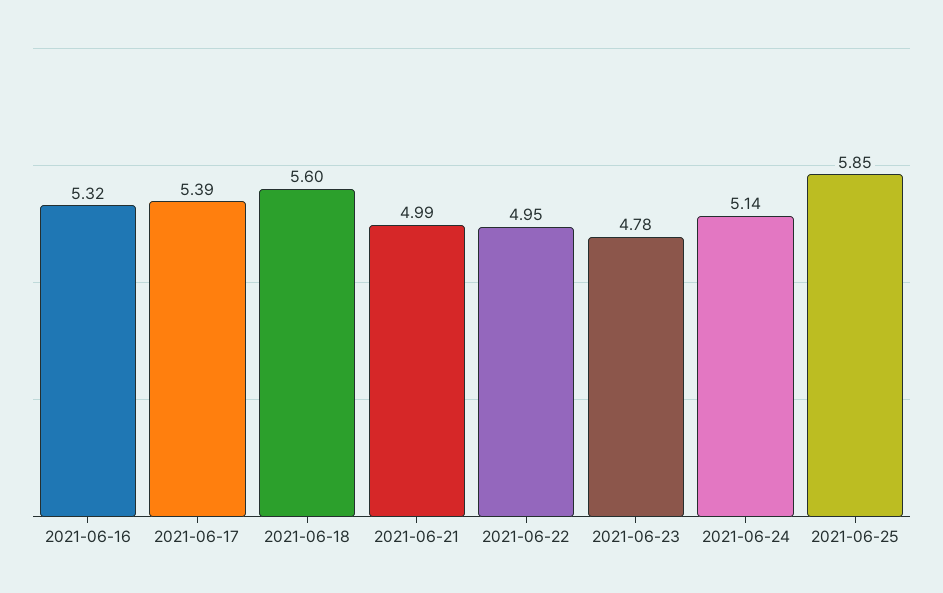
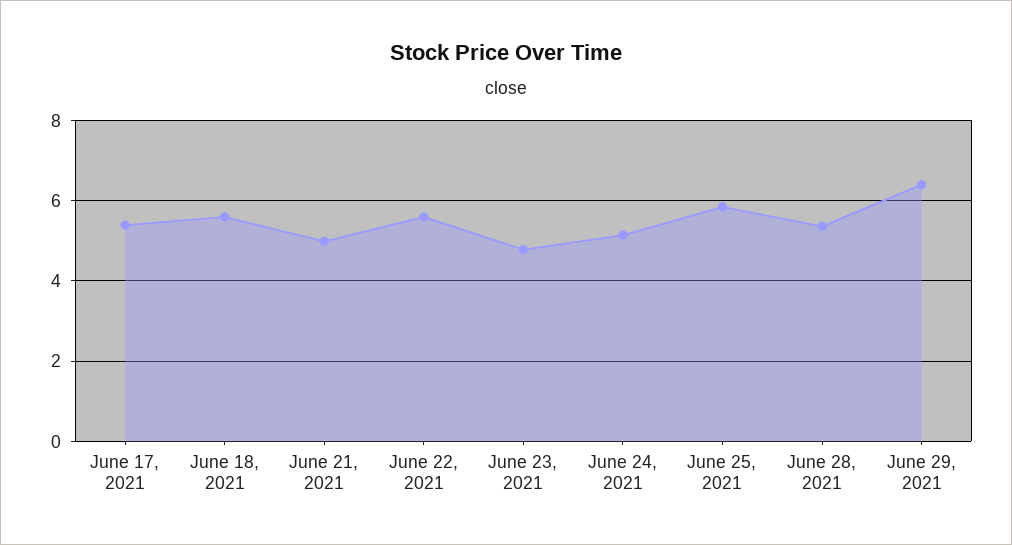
2021-06-16: 5.32 -> none
2021-06-22: 4.95 -> 5.6
June 28, 2021: none -> 5.4
June 29, 2021: none -> 6.4

